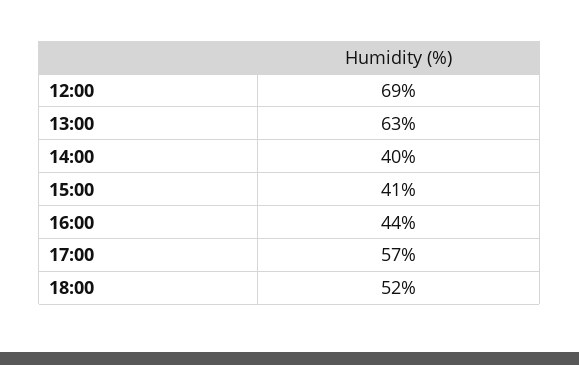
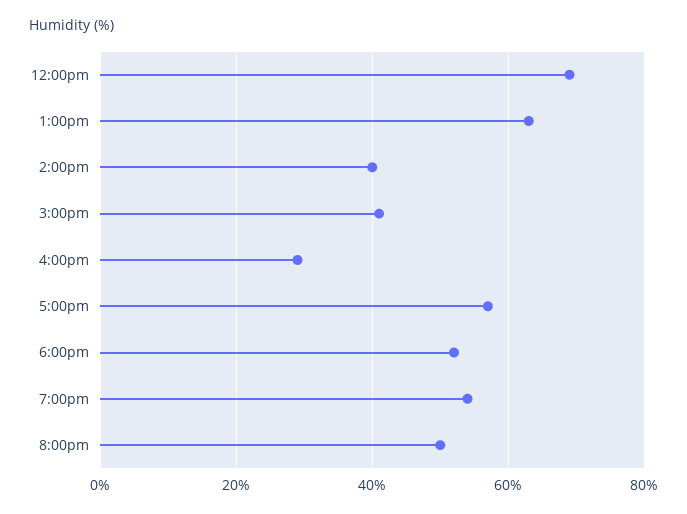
16:00: 44 -> 30
7:00pm: none -> 55
8:00pm: none -> 50

